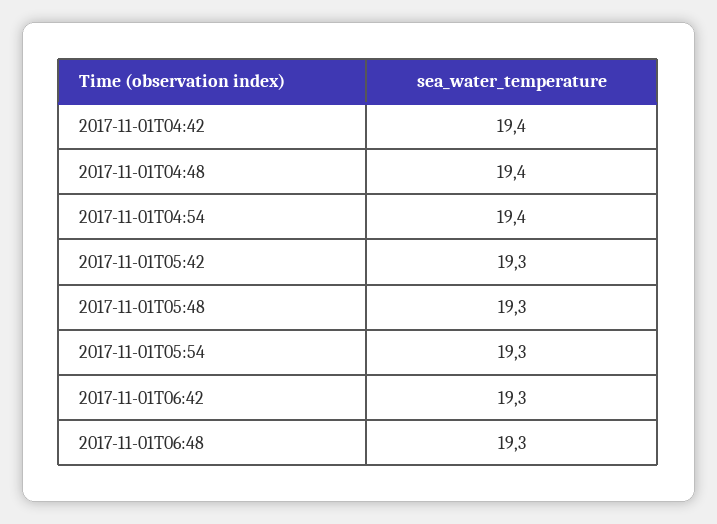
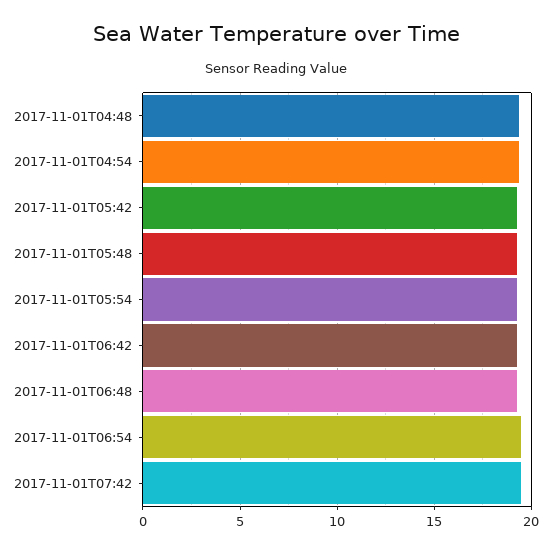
2017-11-01T04:42: 19.4 -> none
2017-11-01T06:54: none -> 19.5
2017-11-01T07:42: none -> 19.5

